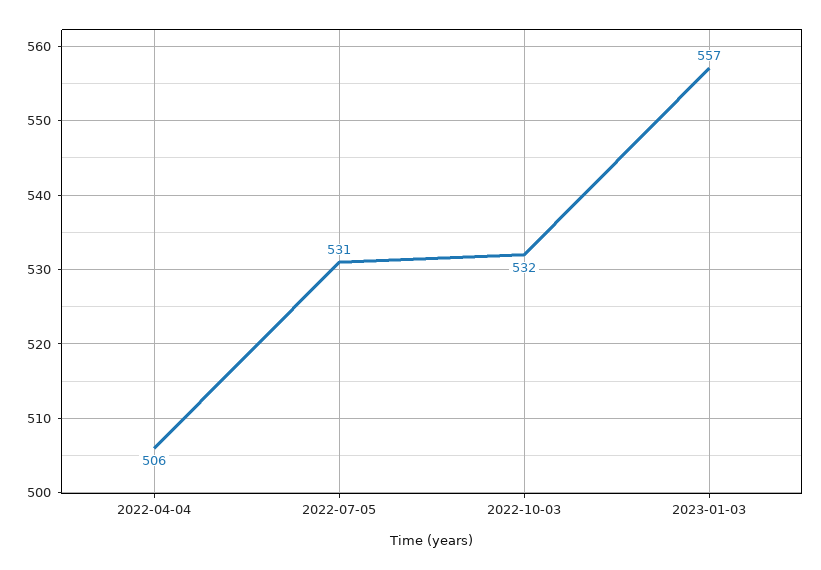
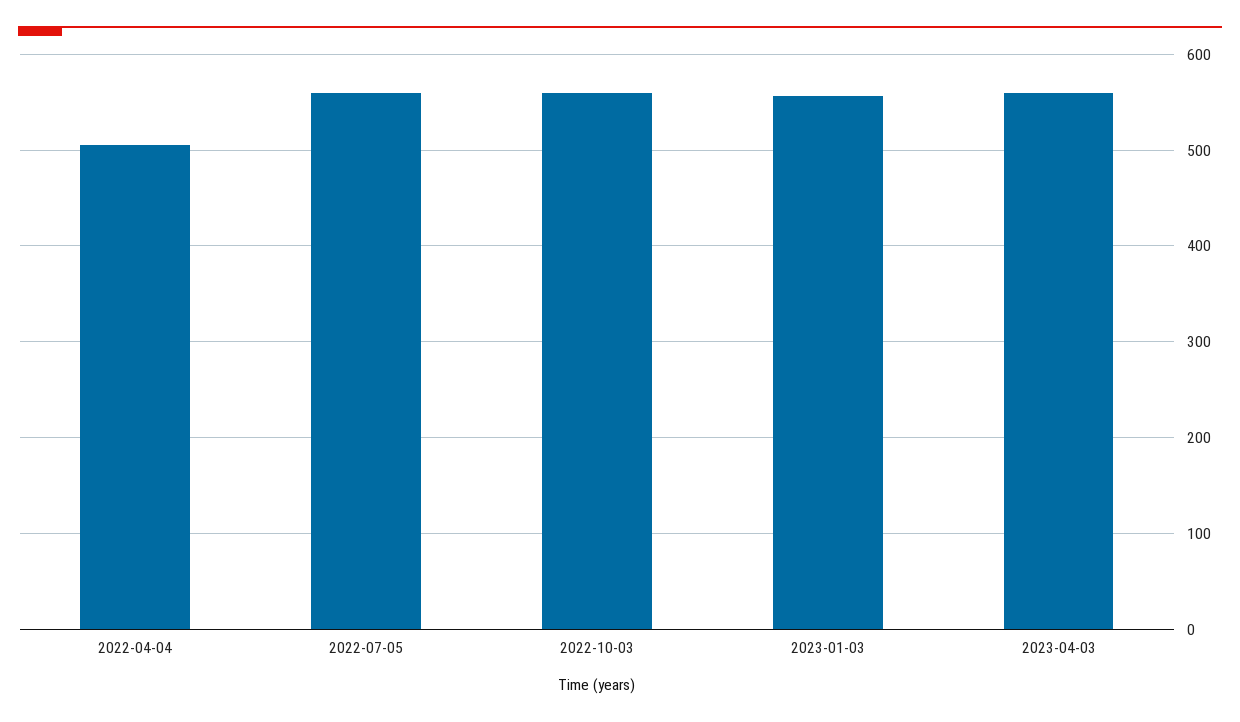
2022-07-05: 531 -> 560
2022-10-03: 532 -> 560
2023-04-03: none -> 560

